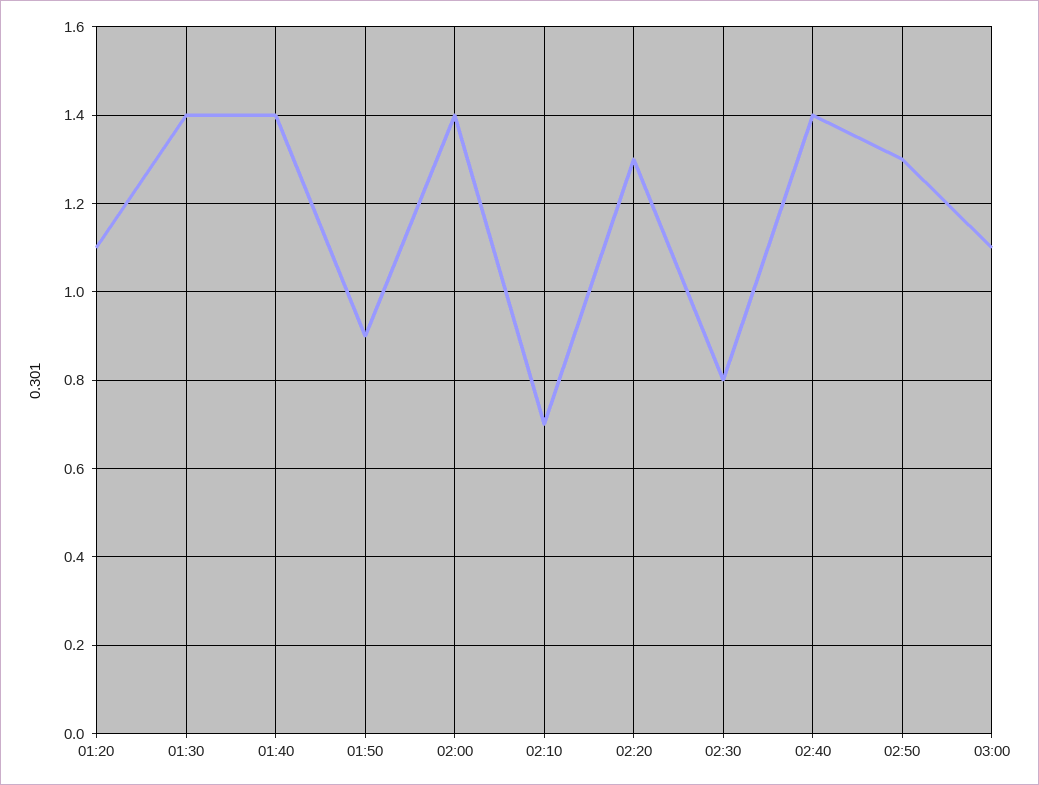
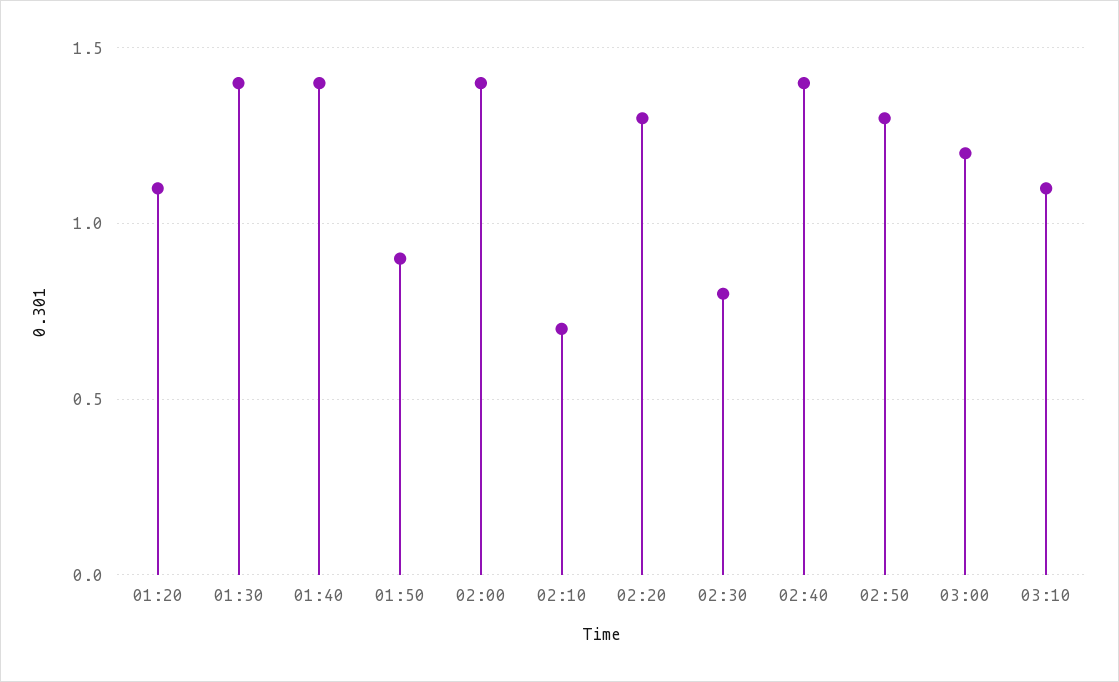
03:00: 1.1 -> 1.2
03:10: none -> 1.1

